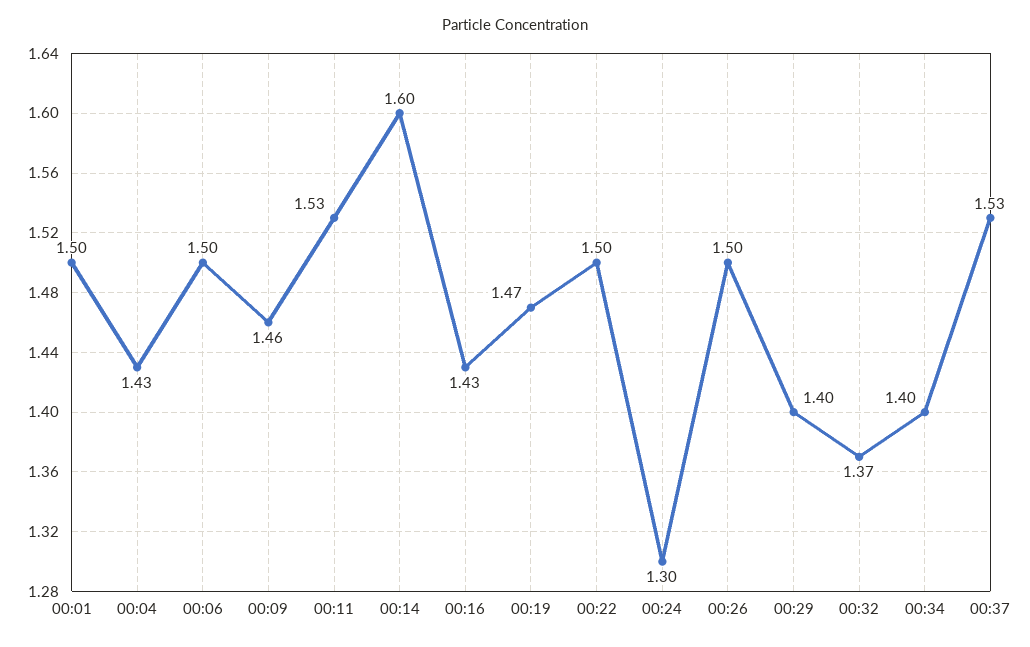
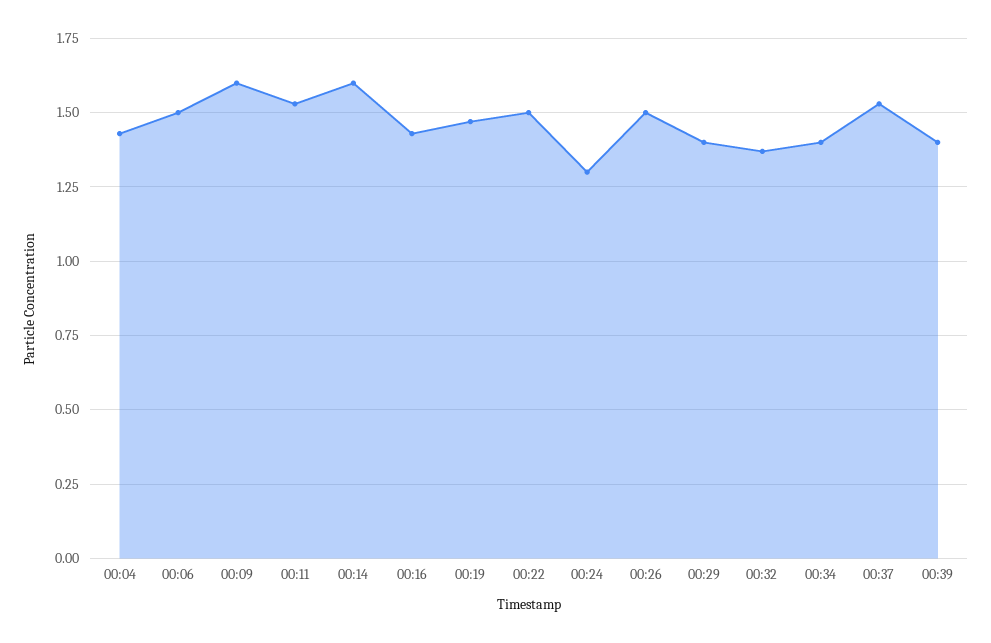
00:01: 1.5 -> none
00:09: 1.46 -> 1.6
00:39: none -> 1.4

